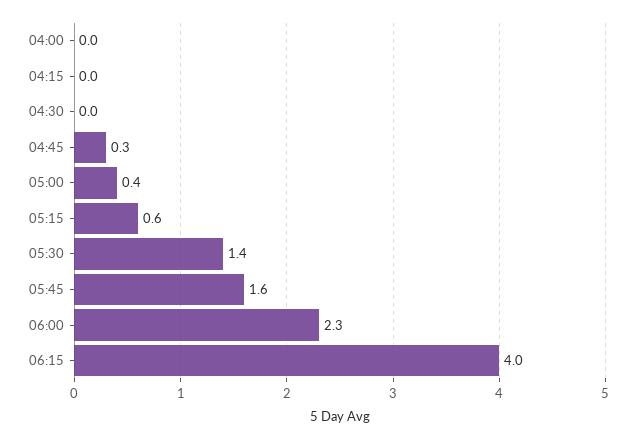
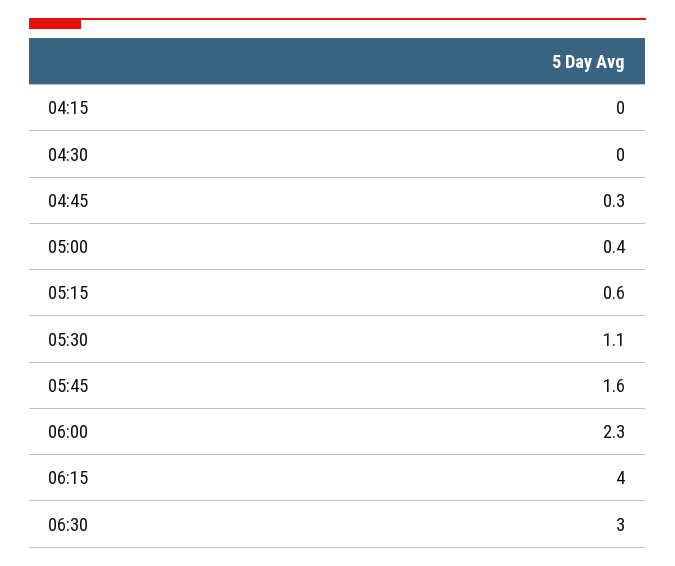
04:00: 0 -> none
05:30: 1.4 -> 1.1
06:30: none -> 3

